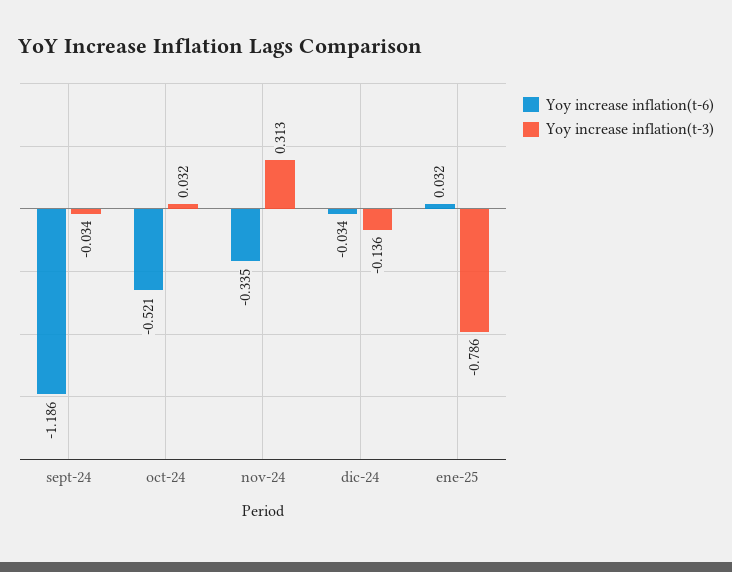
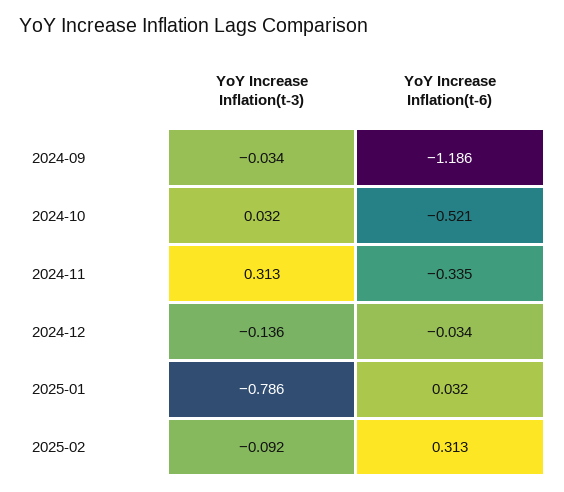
Yoy increase inflation(t-3), 2025-02: none -> -0.092
Yoy increase inflation(t-6), 2025-02: none -> 0.313

